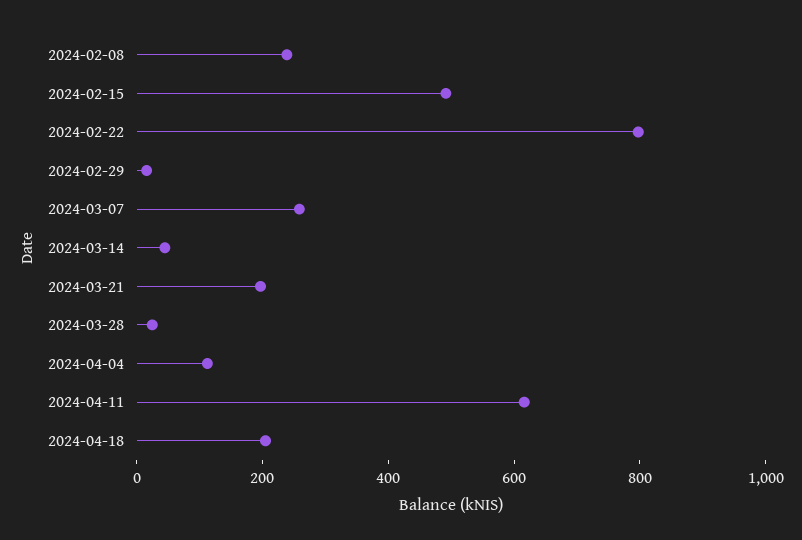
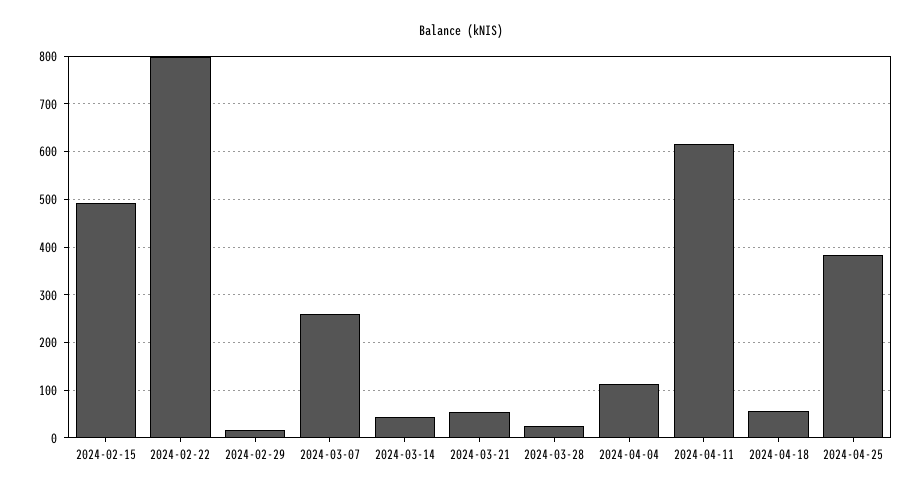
2024-02-08: 250 -> none
2024-03-21: 200 -> 60
2024-04-18: 200 -> 60
2024-04-25: none -> 380

